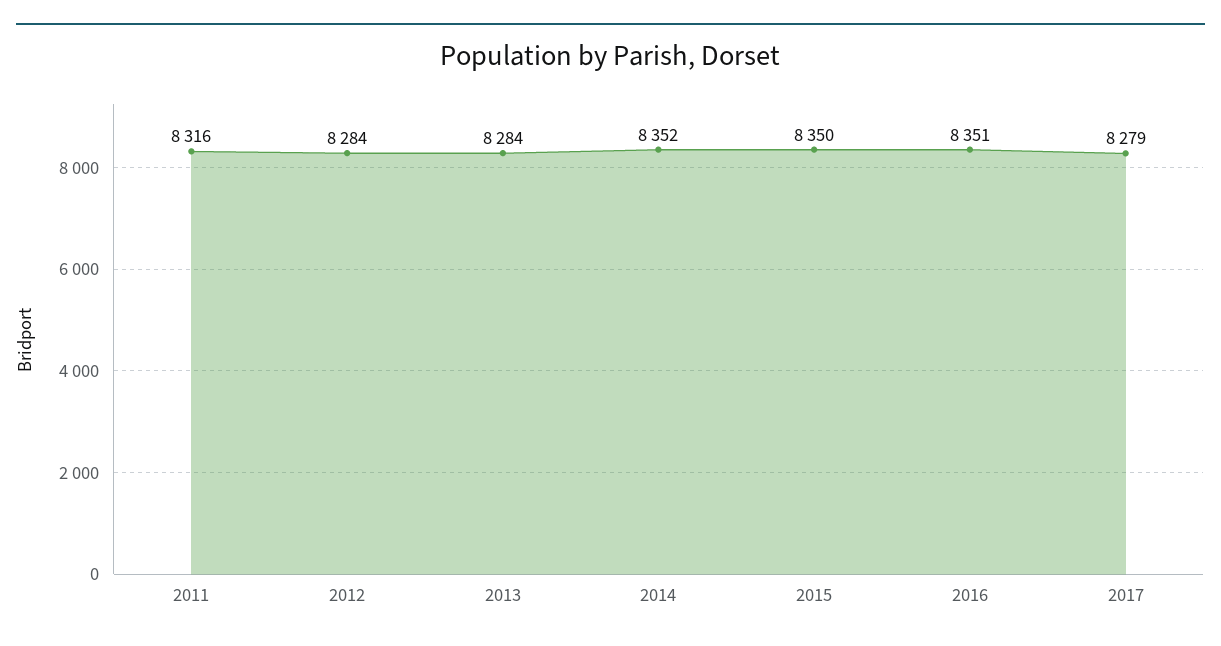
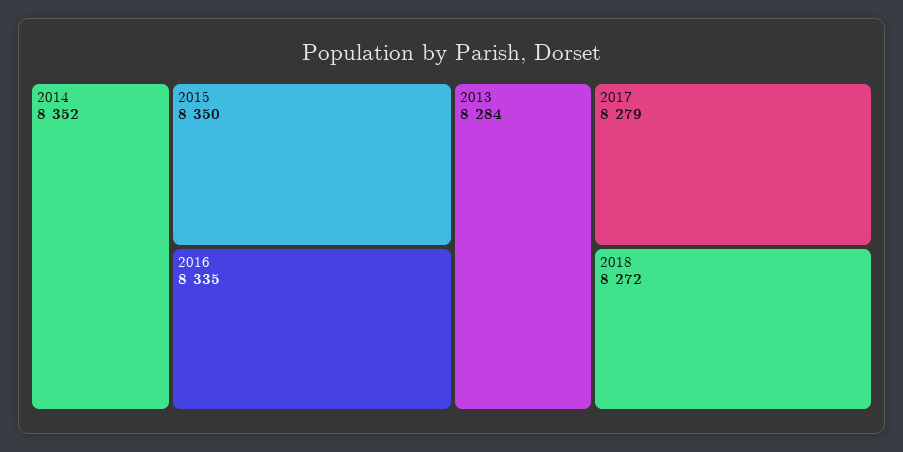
2011: 8316 -> none
2012: 8284 -> none
2016: 8351 -> 8335
2018: none -> 8272

